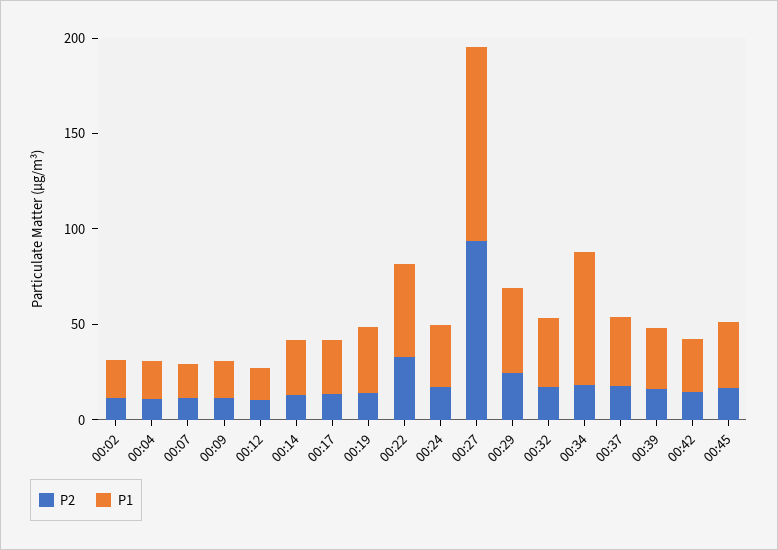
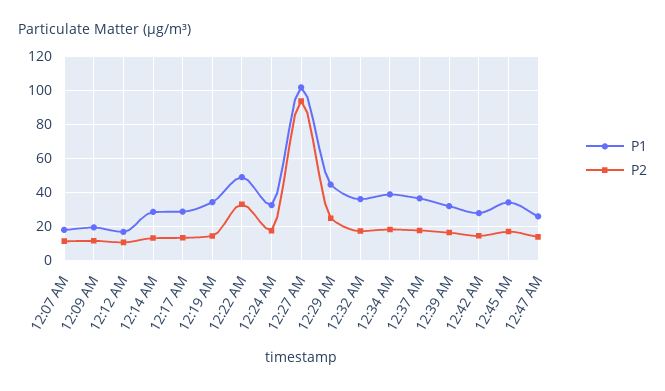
P2, 00:02: 10 -> none
P1, 00:02: 20 -> none
P2, 00:04: 10 -> none
P1, 00:04: 20 -> none
P1, 00:34: 70 -> 40
P1, 12:47 AM: none -> 25
P2, 12:47 AM: none -> 15

